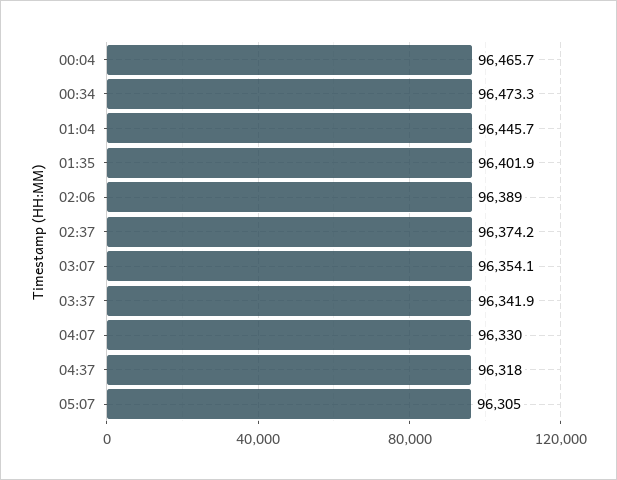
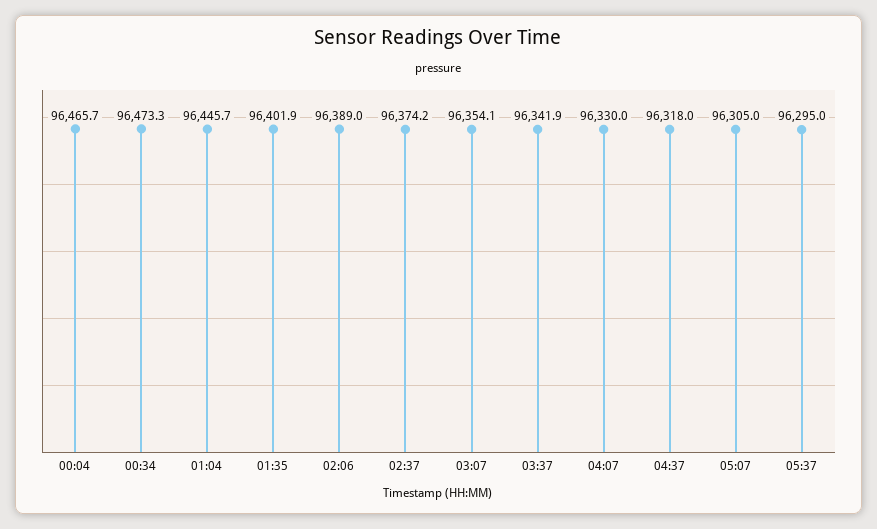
05:37: none -> 96295

